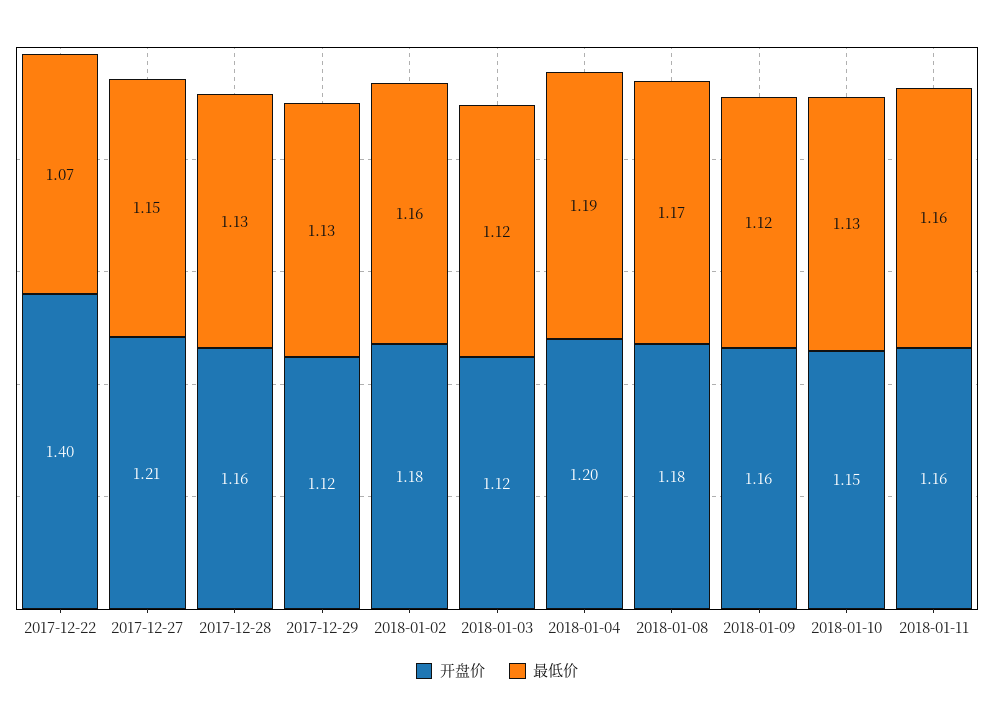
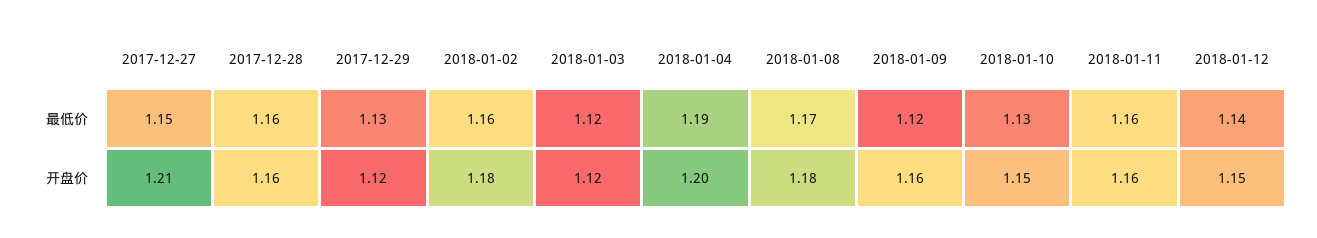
开盘价, 2017-12-22: 1.4 -> none
最低价, 2017-12-22: 1.07 -> none
最低价, 2017-12-28: 1.13 -> 1.16
最低价, 2018-01-12: none -> 1.14
开盘价, 2018-01-12: none -> 1.15

